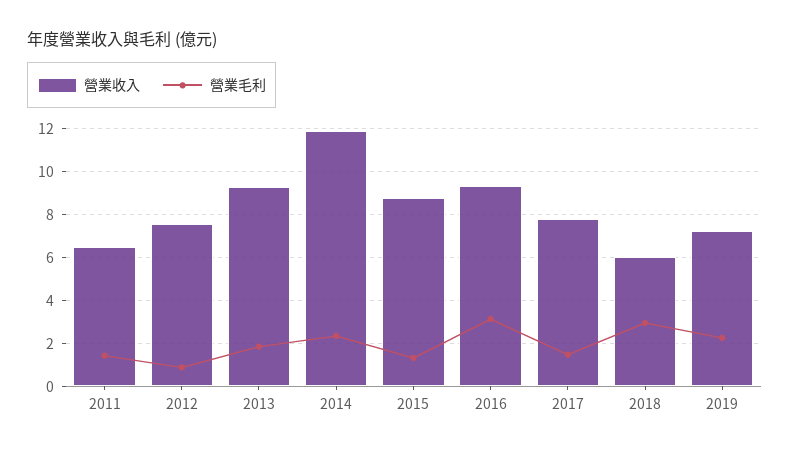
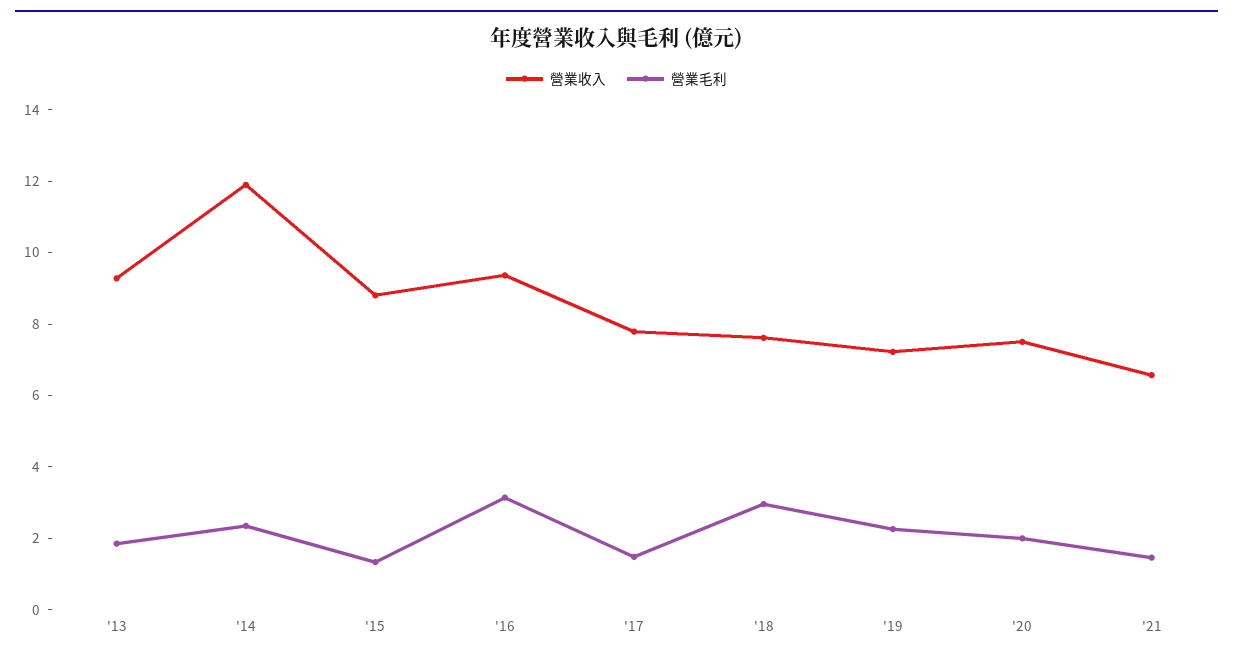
營業收入, 2011: 6.5 -> none
營業毛利, 2011: 1.5 -> none
營業收入, 2012: 7.5 -> none
營業毛利, 2012: 1 -> none
營業收入, 2018: 6 -> 7.5
營業收入, '20: none -> 7.5
營業毛利, '20: none -> 2
營業收入, '21: none -> 6.5
營業毛利, '21: none -> 1.5

